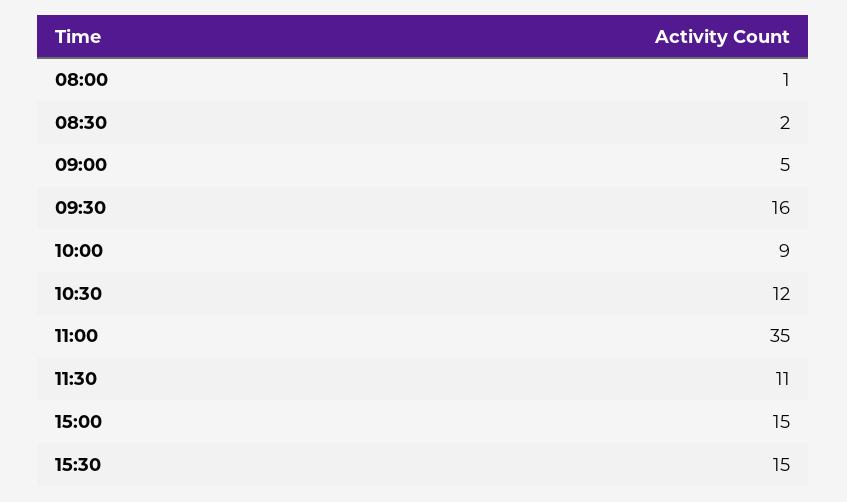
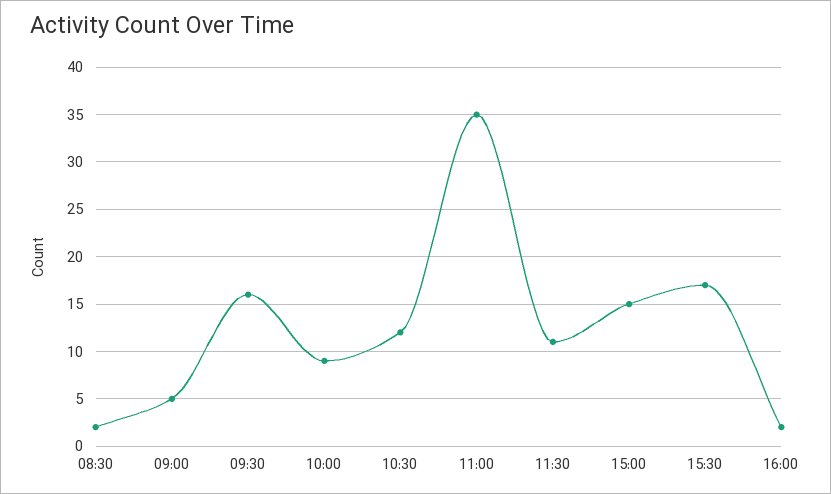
08:00: 1 -> none
15:30: 15 -> 17
16:00: none -> 2

